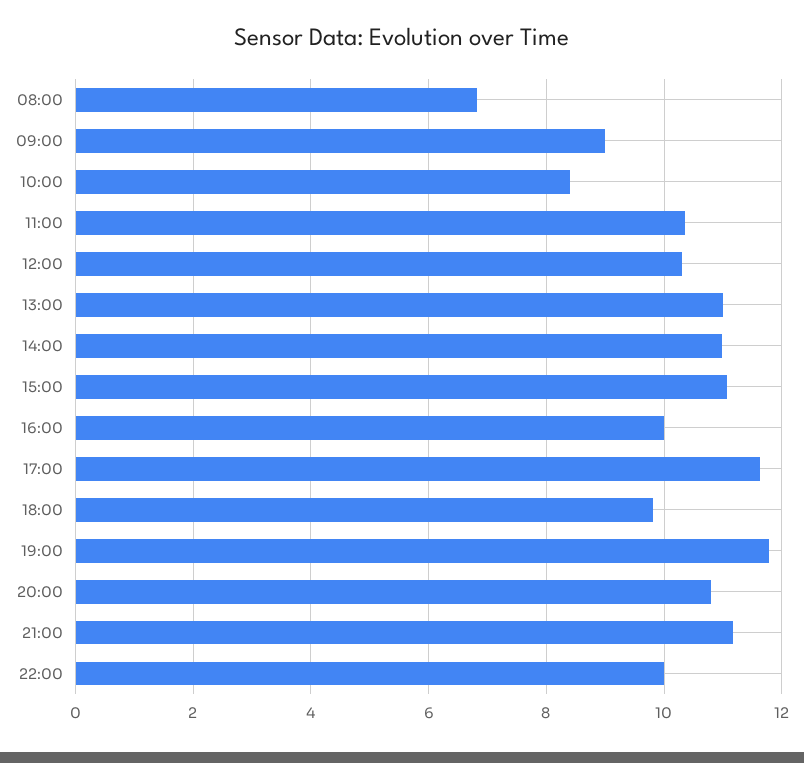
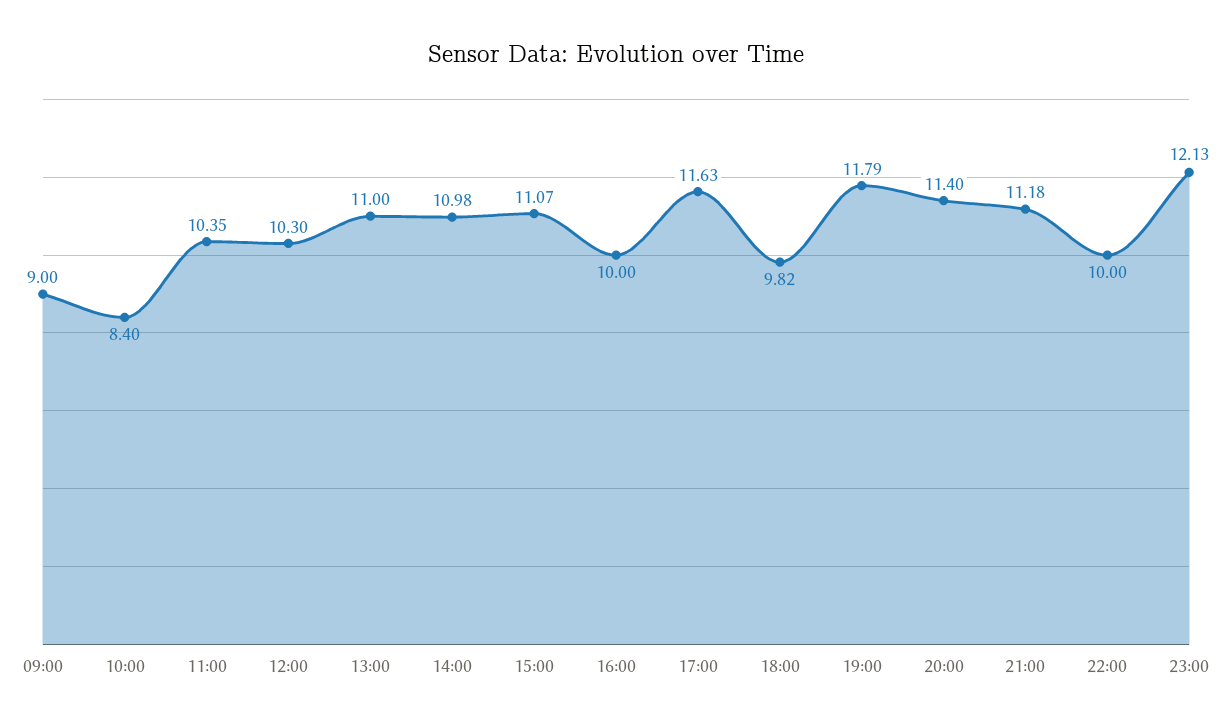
08:00: 6.8 -> none
20:00: 10.8 -> 11.4
23:00: none -> 12.13

